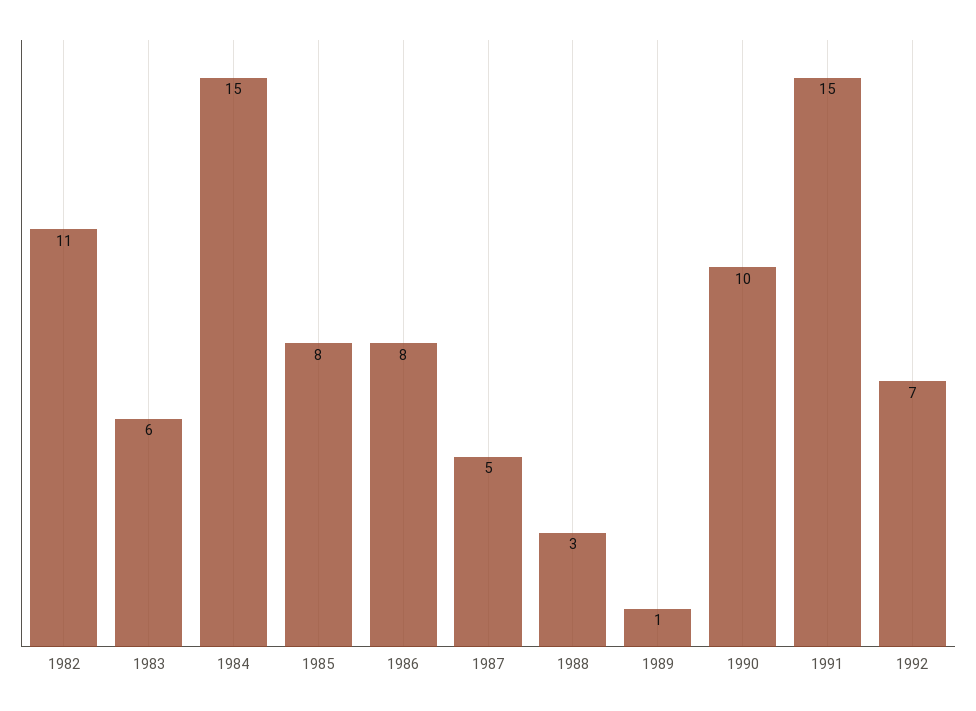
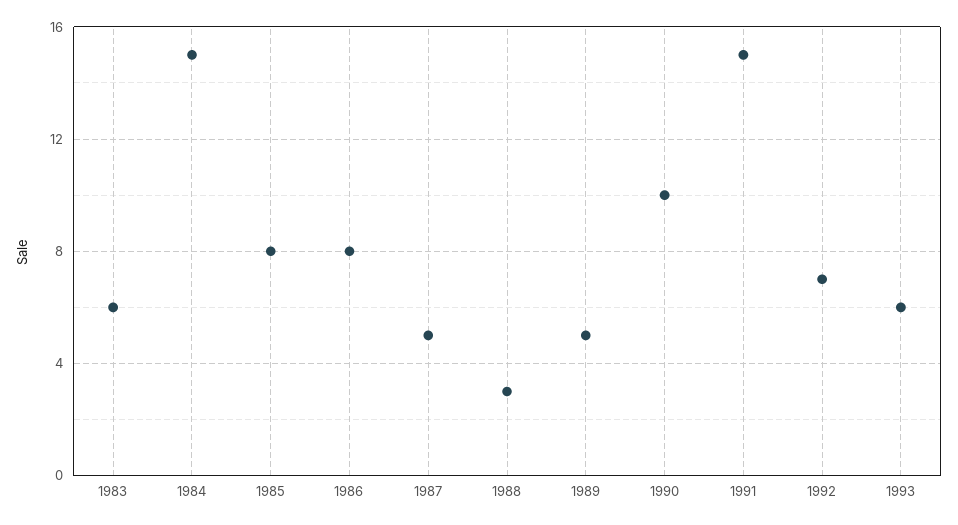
1982: 11 -> none
1989: 1 -> 5
1993: none -> 6

